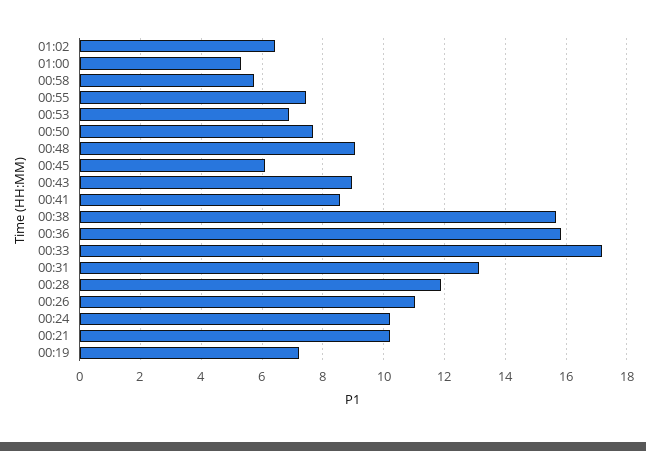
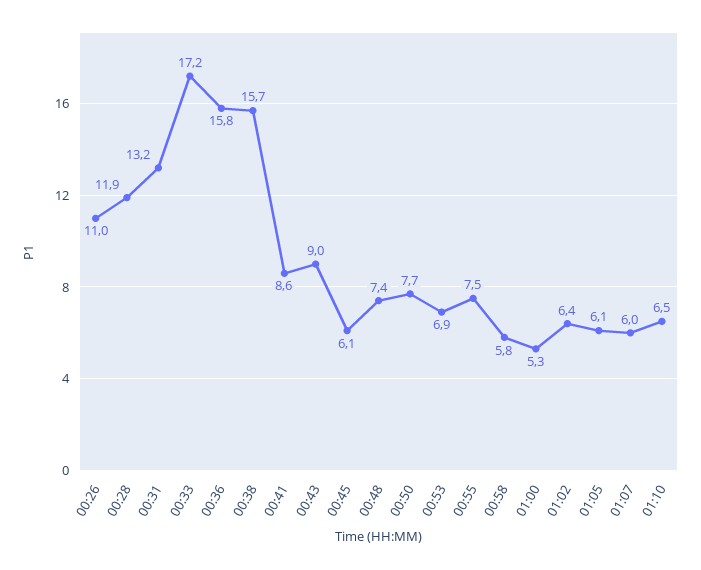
00:48: 9 -> 7.4
00:24: 10.2 -> none
00:21: 10.2 -> none
00:19: 7.2 -> none
01:05: none -> 6.1
01:07: none -> 6
01:10: none -> 6.5

